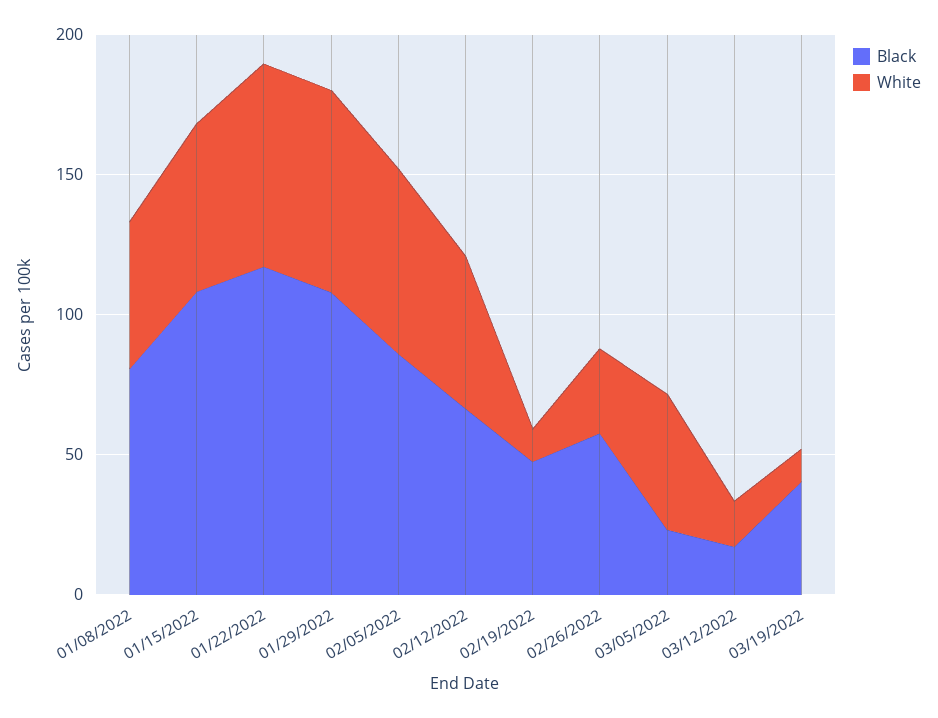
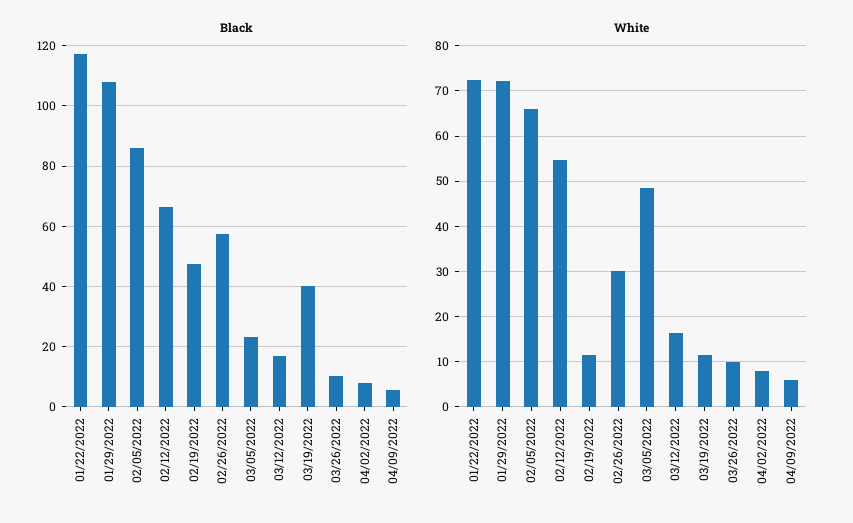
Black, 01/08/2022: 80 -> none
White, 01/08/2022: 50 -> none
Black, 01/15/2022: 110 -> none
White, 01/15/2022: 60 -> none
Black, 03/26/2022: none -> 10
Black, 04/02/2022: none -> 8
Black, 04/09/2022: none -> 6
White, 03/26/2022: none -> 10
White, 04/02/2022: none -> 8
White, 04/09/2022: none -> 6

